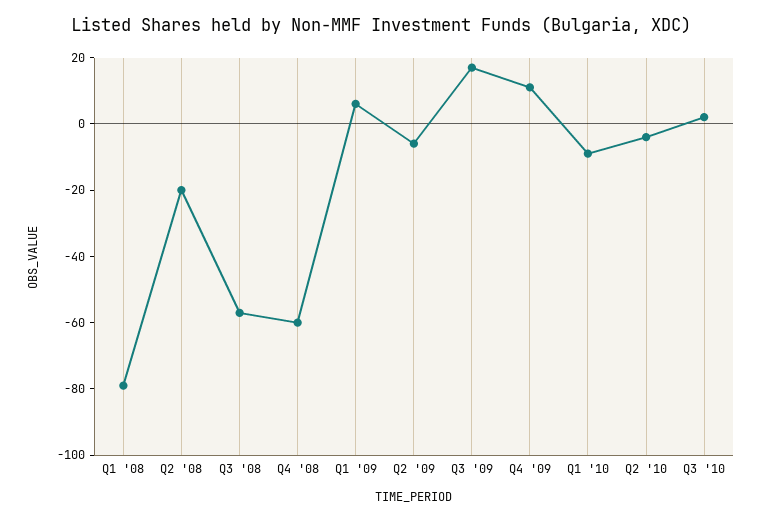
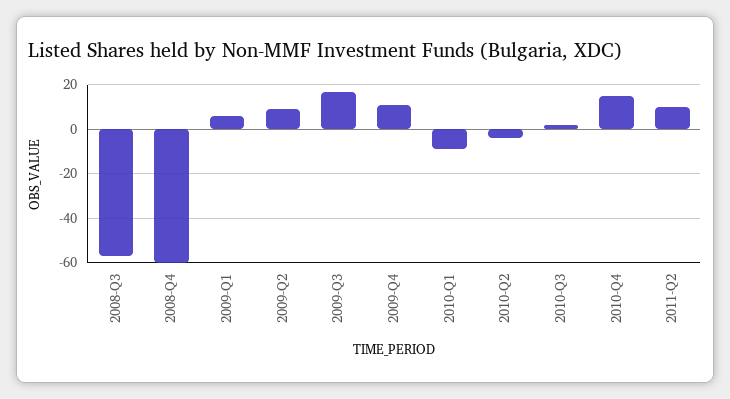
Q1 '08: -80 -> none
Q2 '08: -20 -> none
Q2 '09: -5 -> 10
2010-Q4: none -> 15
2011-Q2: none -> 10

